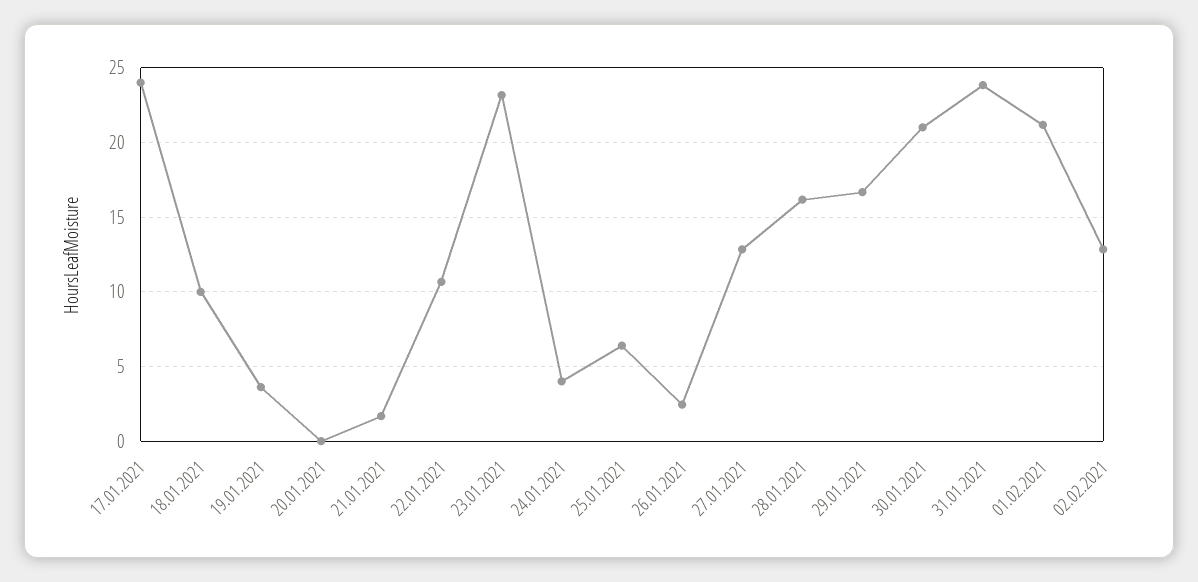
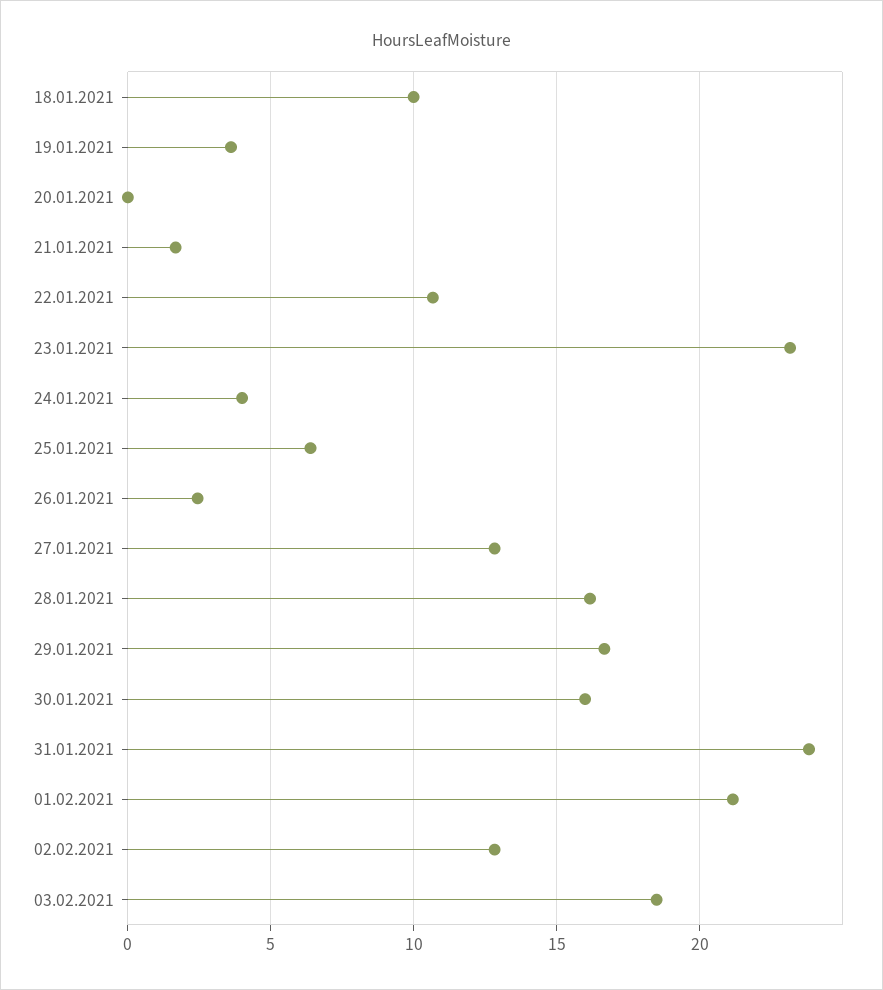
17.01.2021: 24 -> none
30.01.2021: 21 -> 16
03.02.2021: none -> 18.5

